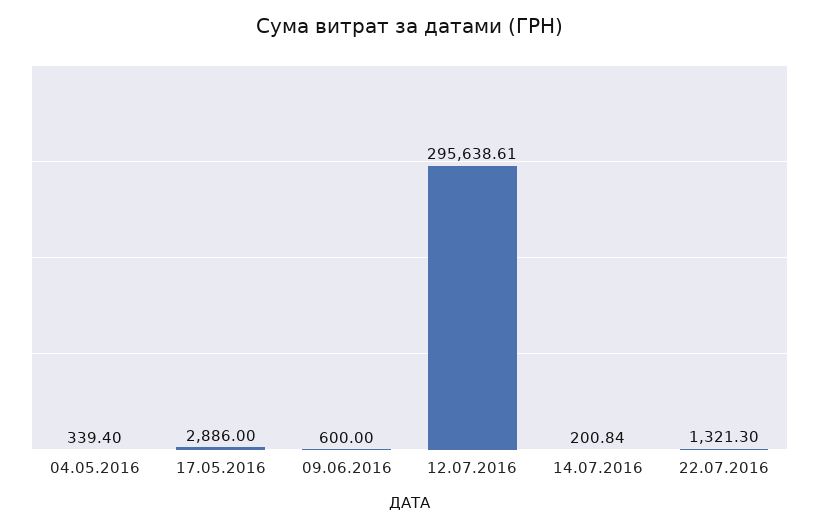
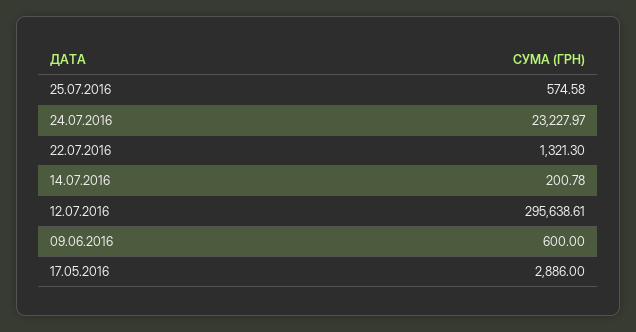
04.05.2016: 339.4 -> none
14.07.2016: 200.84 -> 200.78
25.07.2016: none -> 574.58
24.07.2016: none -> 23227.97

